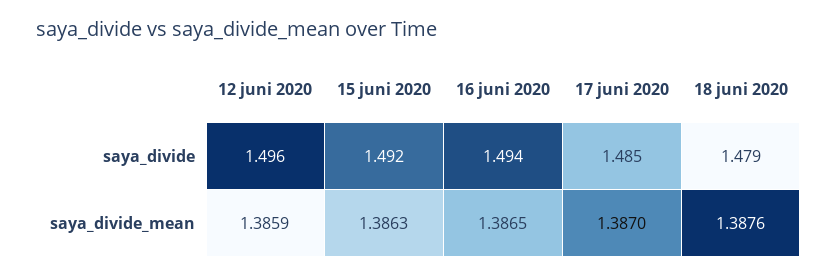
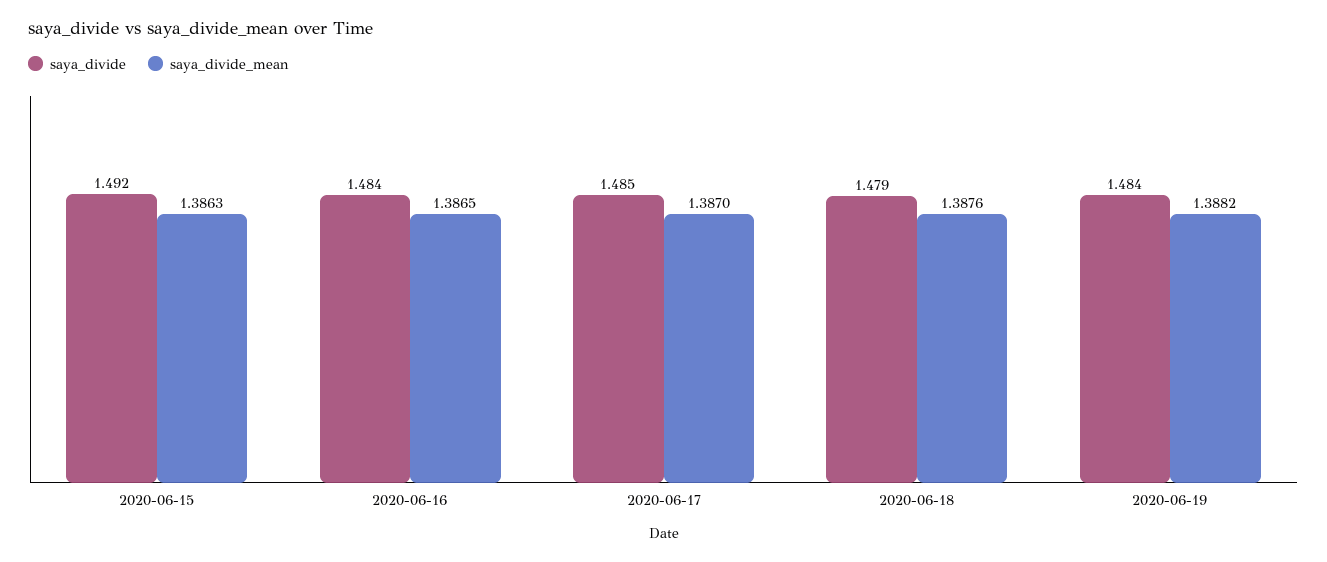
saya_divide, 12 juni 2020: 1.496 -> none
saya_divide, 16 juni 2020: 1.494 -> 1.484
saya_divide_mean, 12 juni 2020: 1.3859 -> none
saya_divide, 2020-06-19: none -> 1.484
saya_divide_mean, 2020-06-19: none -> 1.3882

